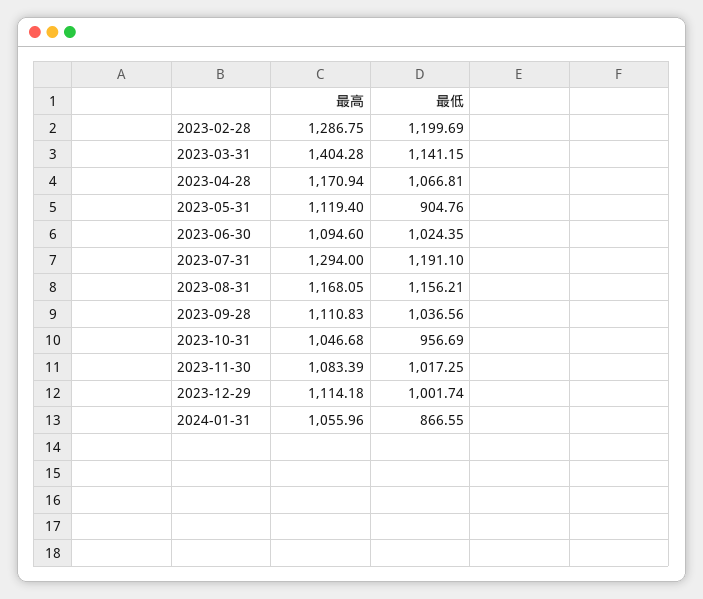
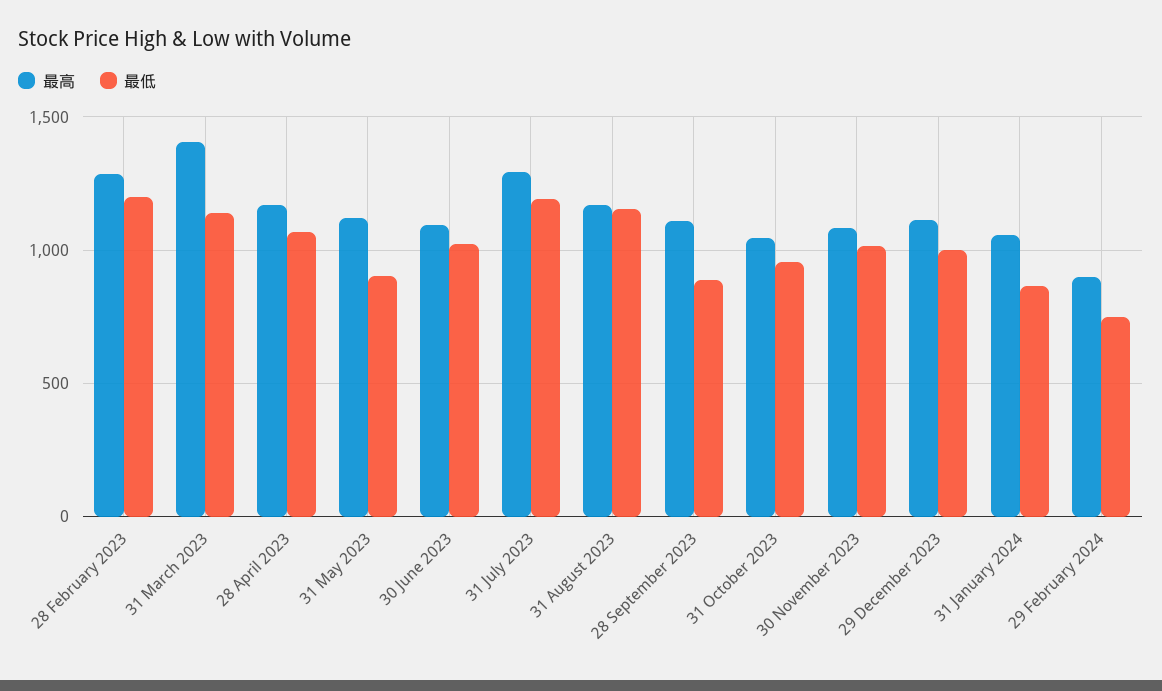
最低, 2023-09-28: 1036.56 -> 900
最高, 29 February 2024: none -> 900
最低, 29 February 2024: none -> 750

